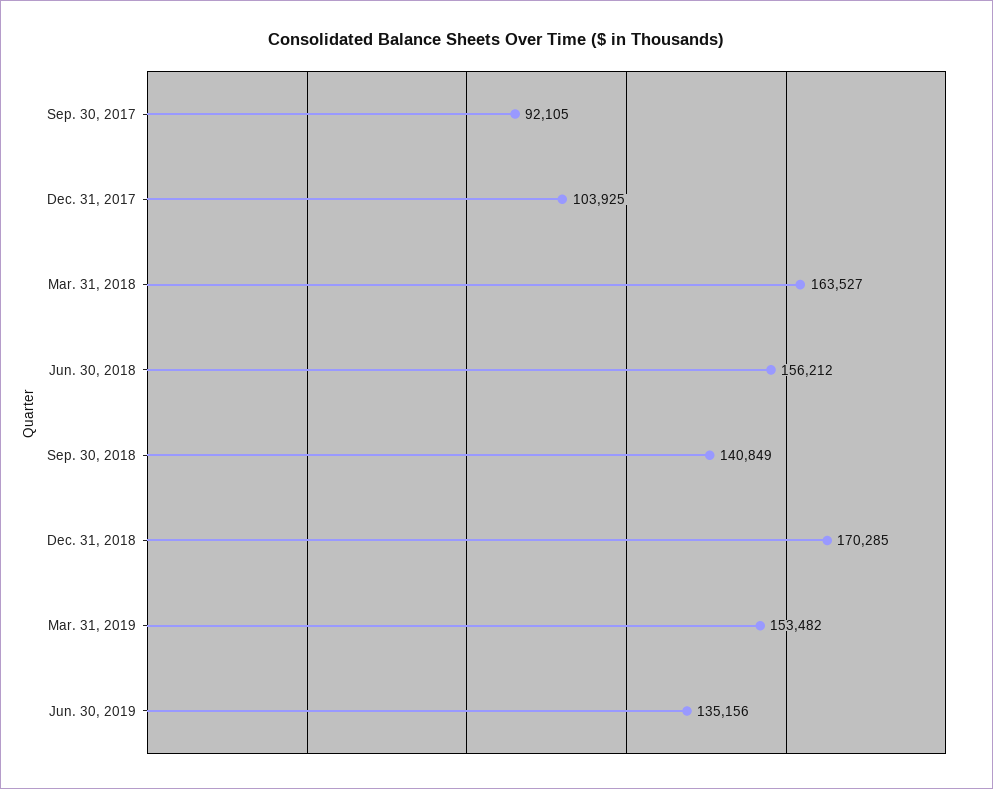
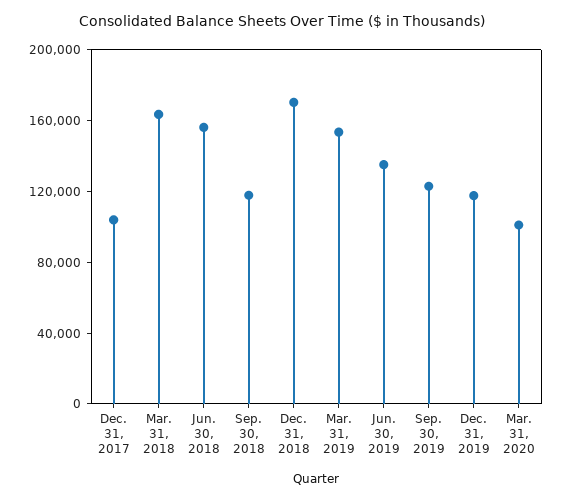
Sep. 30, 2017: 92105 -> none
Sep. 30, 2018: 140849 -> 120000
Sep. 30, 2019: none -> 120000
Dec. 31, 2019: none -> 120000
Mar. 31, 2020: none -> 100000

